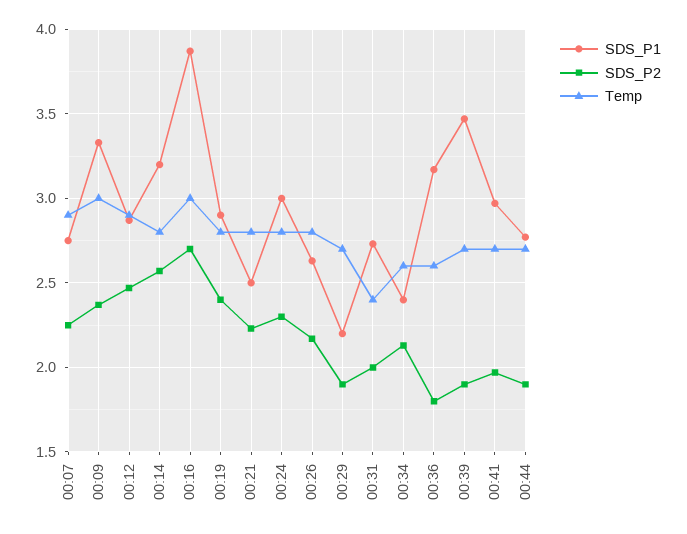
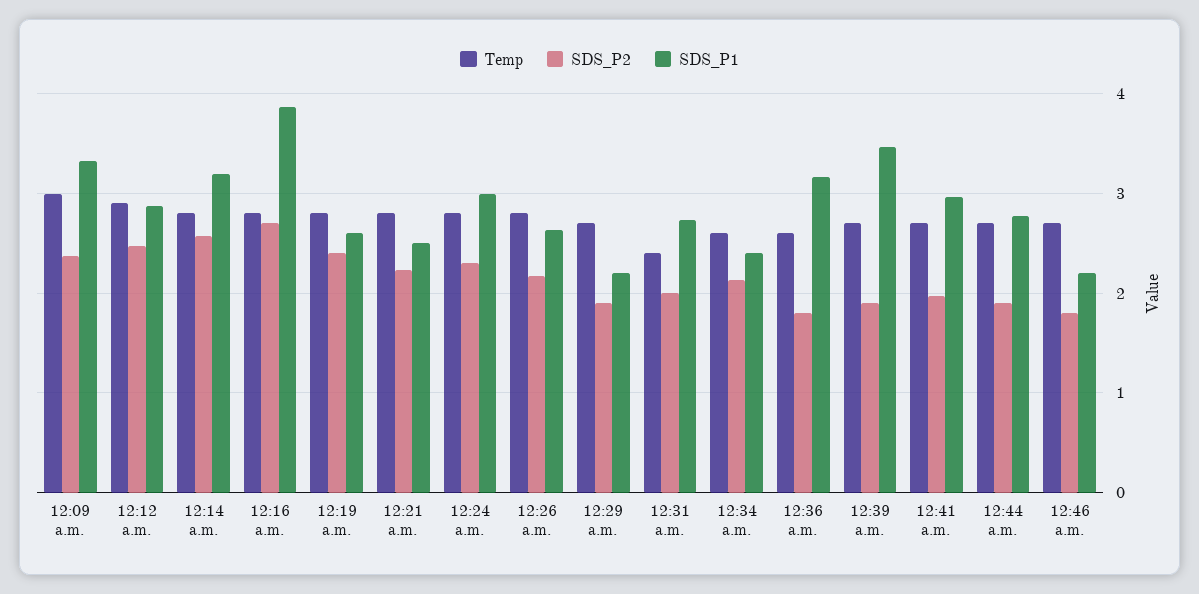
SDS_P1, 00:07: 2.75 -> none
SDS_P2, 00:07: 2.25 -> none
Temp, 00:07: 2.9 -> none
Temp, 00:16: 3 -> 2.8
SDS_P1, 00:19: 2.9 -> 2.6
Temp, 12:46 a.m.: none -> 2.7
SDS_P2, 12:46 a.m.: none -> 1.8
SDS_P1, 12:46 a.m.: none -> 2.2

